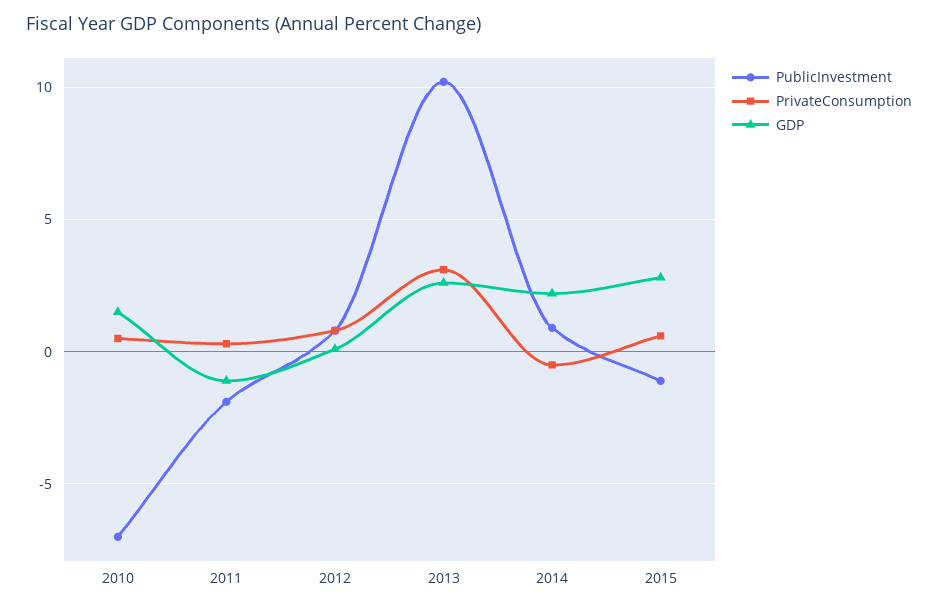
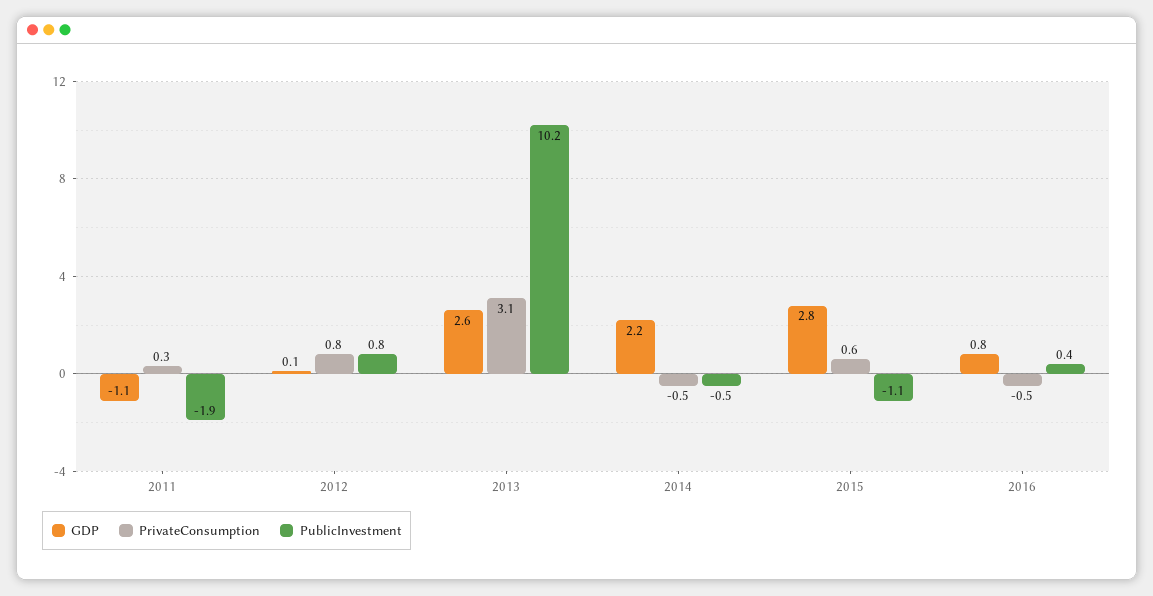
PublicInvestment, 2010: -7 -> none
PrivateConsumption, 2010: 0.5 -> none
GDP, 2010: 1.5 -> none
PublicInvestment, 2014: 1 -> -0.5
GDP, 2016: none -> 0.8
PrivateConsumption, 2016: none -> -0.5
PublicInvestment, 2016: none -> 0.4

